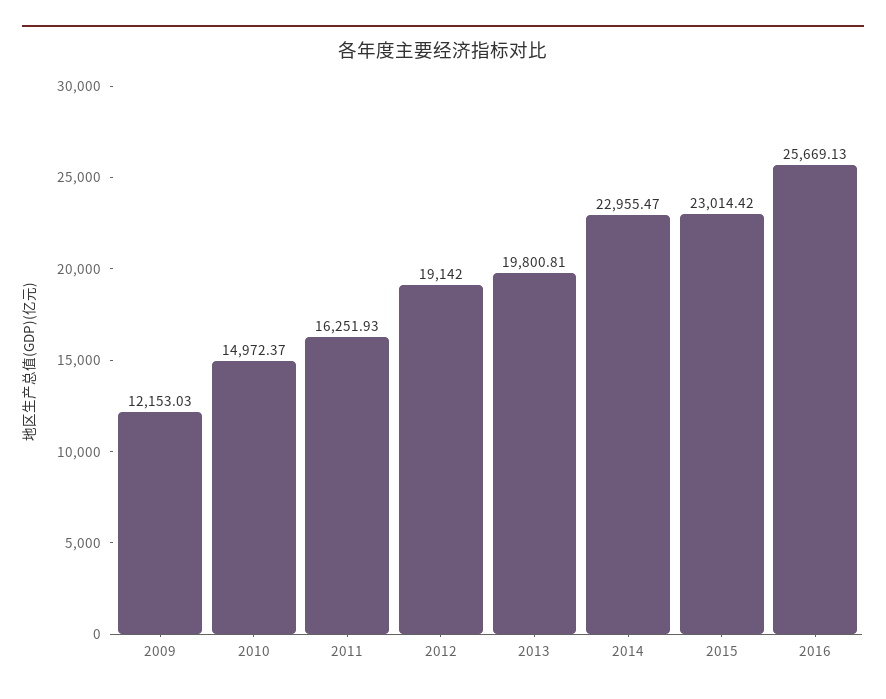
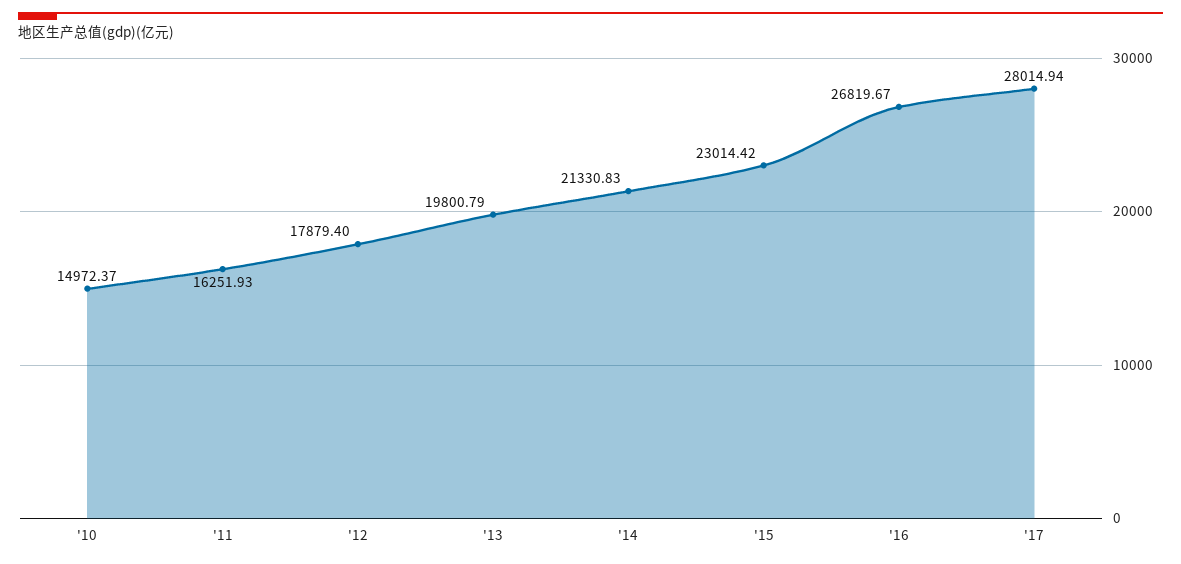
2009: 12153.03 -> none
2012: 19142 -> 17879.4
2013: 19800.81 -> 19800.79
2014: 22955.47 -> 21330.83
2016: 25669.13 -> 26819.67
'17: none -> 28014.94

